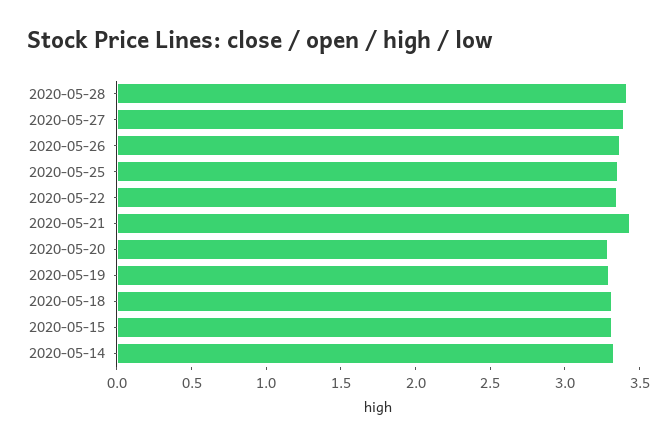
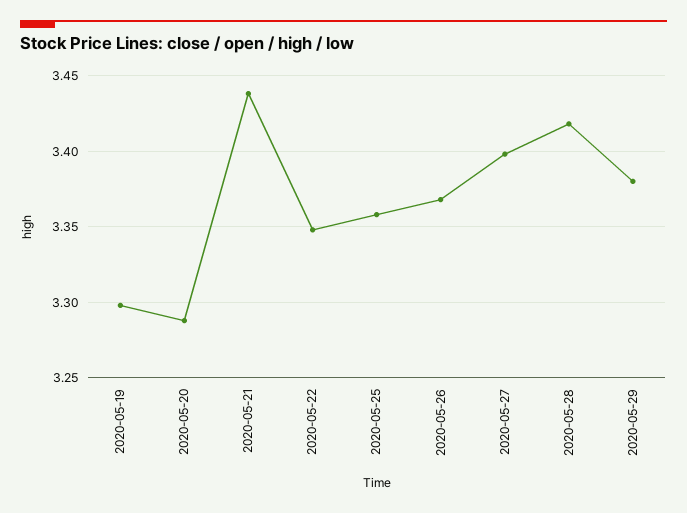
2020-05-18: 3.3 -> none
2020-05-15: 3.3 -> none
2020-05-14: 3.3 -> none
2020-05-29: none -> 3.38

